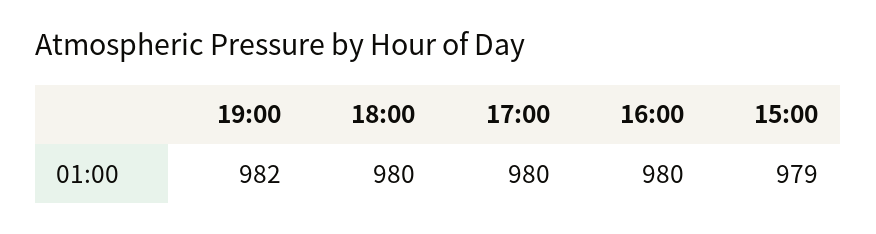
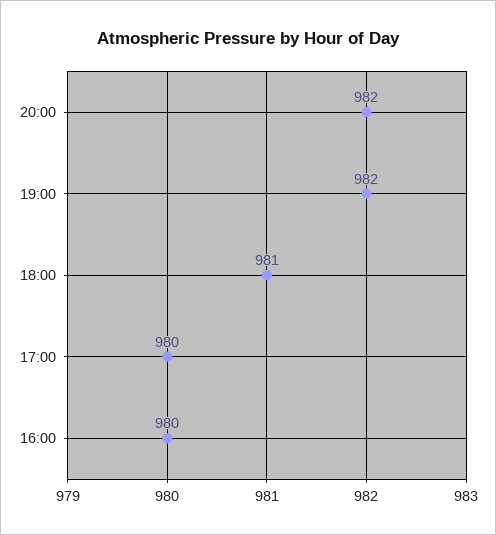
18:00: 980 -> 981
15:00: 979 -> none
20:00: none -> 982

